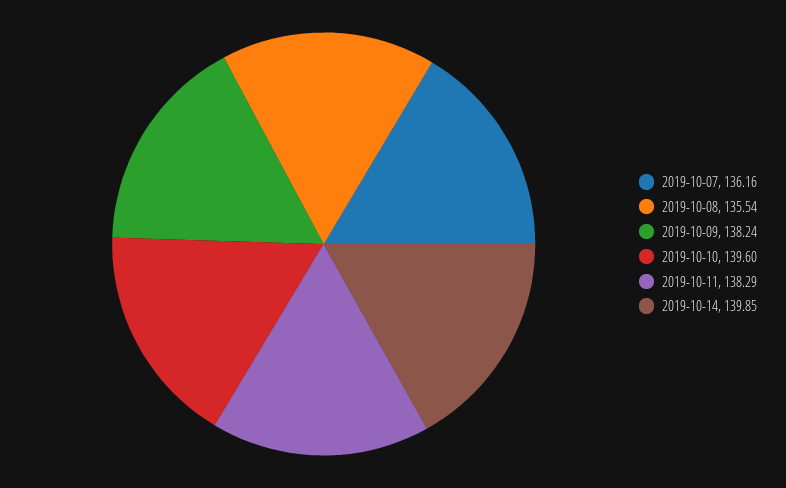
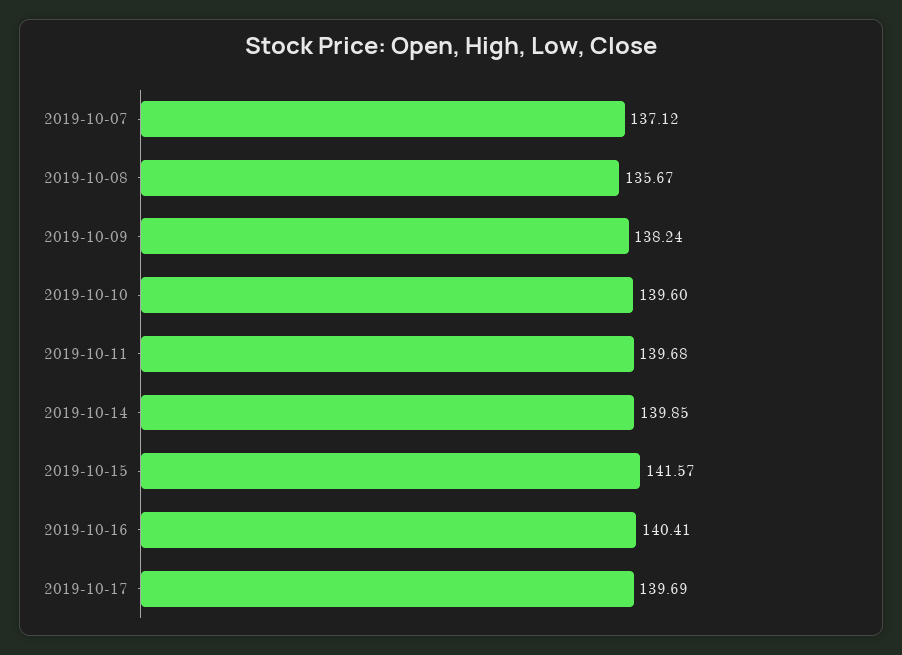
2019-10-07: 136.16 -> 137.12
2019-10-08: 135.54 -> 135.67
2019-10-11: 138.29 -> 139.68
2019-10-15: none -> 141.57
2019-10-16: none -> 140.41
2019-10-17: none -> 139.69

